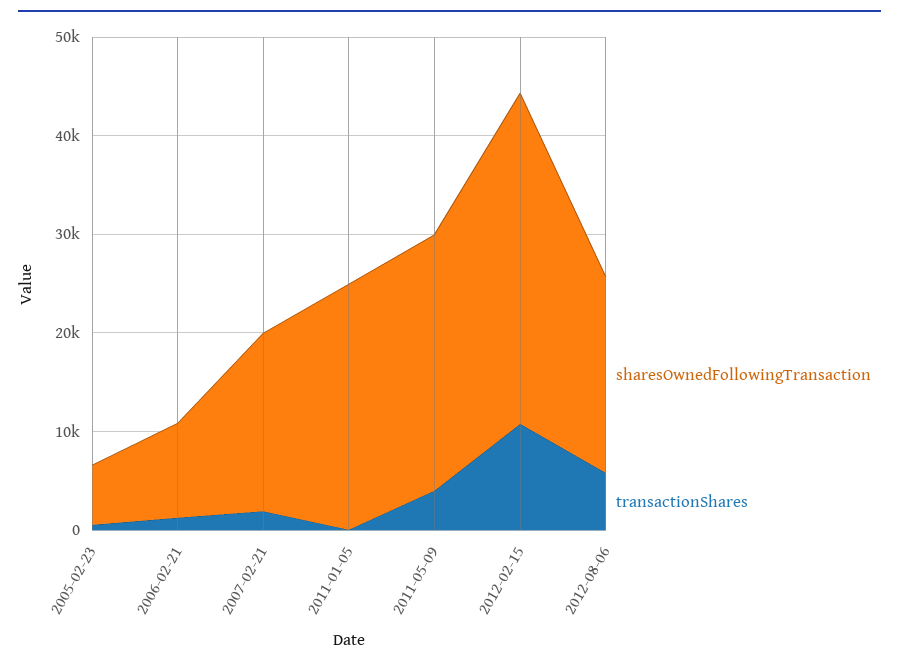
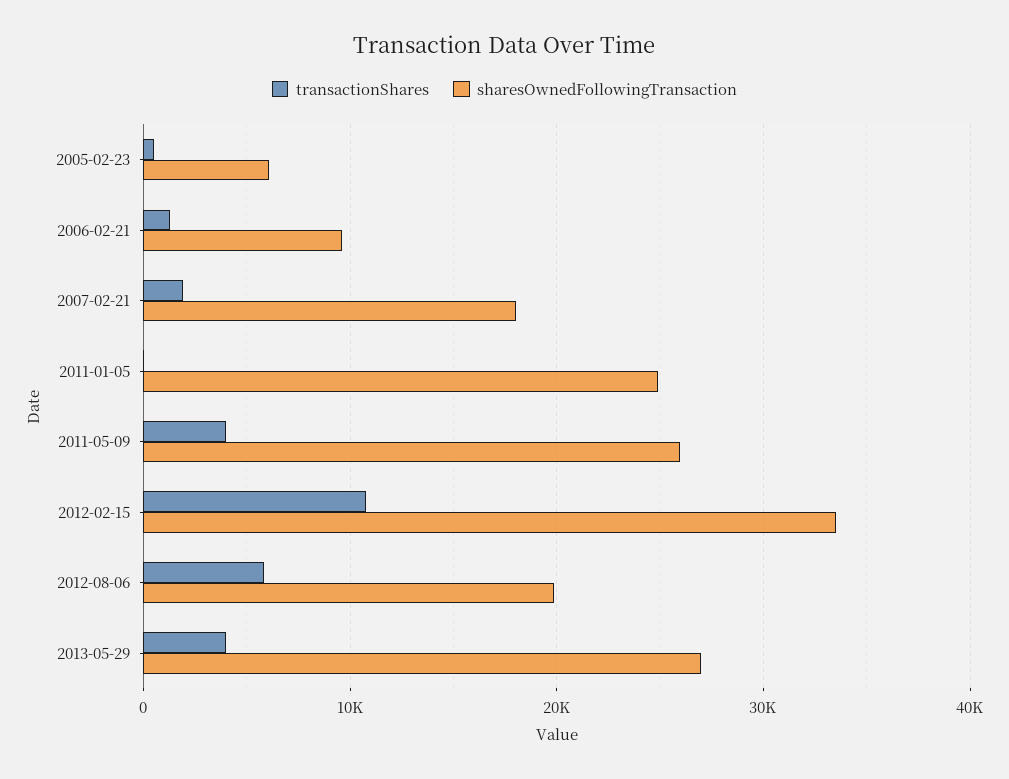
transactionShares, 2013-05-29: none -> 4000
sharesOwnedFollowingTransaction, 2013-05-29: none -> 27000

